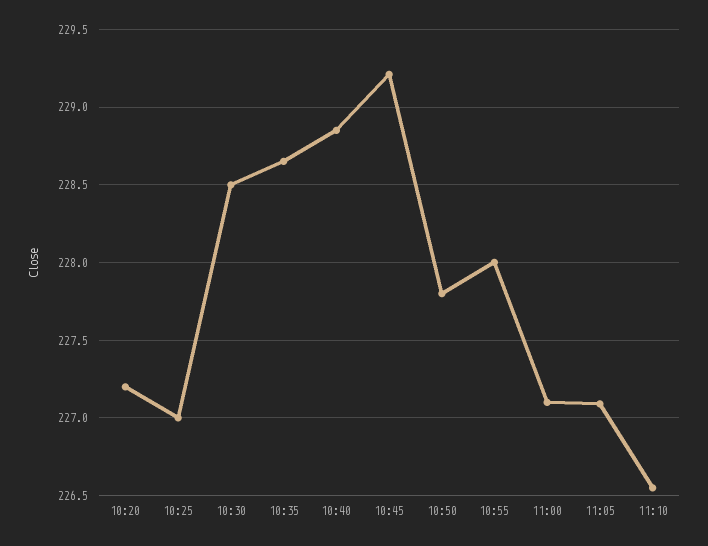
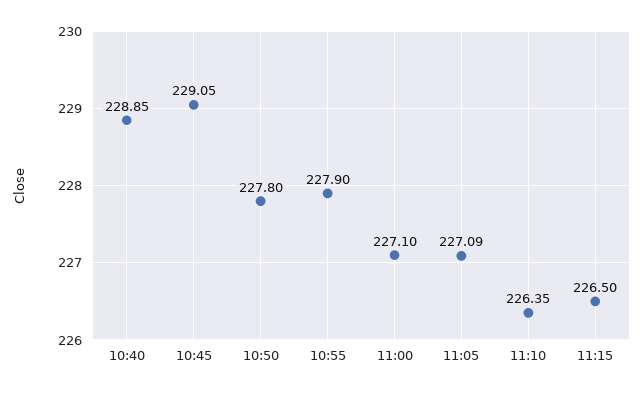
10:20: 227.2 -> none
10:25: 227 -> none
10:30: 228.5 -> none
10:35: 228.65 -> none
10:45: 229.2 -> 229.05
10:55: 228 -> 227.9
11:10: 226.55 -> 226.35
11:15: none -> 226.5

